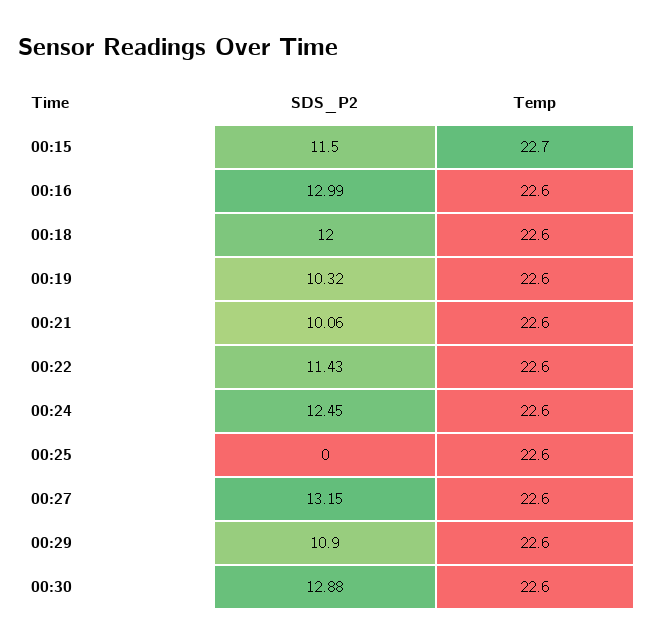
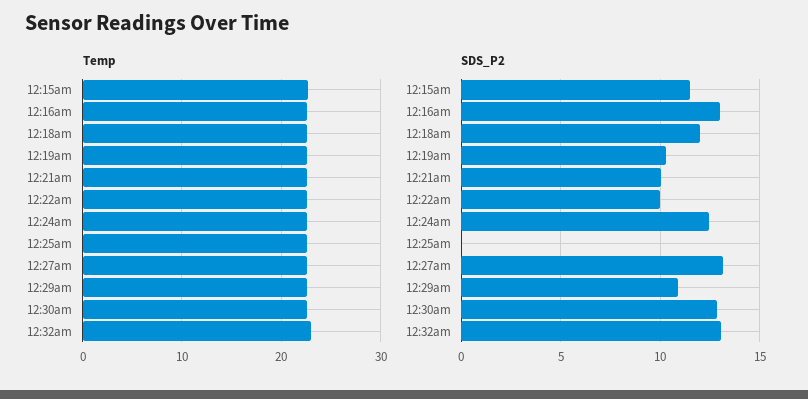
SDS_P2, 00:22: 11.43 -> 10
Temp, 12:32am: none -> 23
SDS_P2, 12:32am: none -> 13

